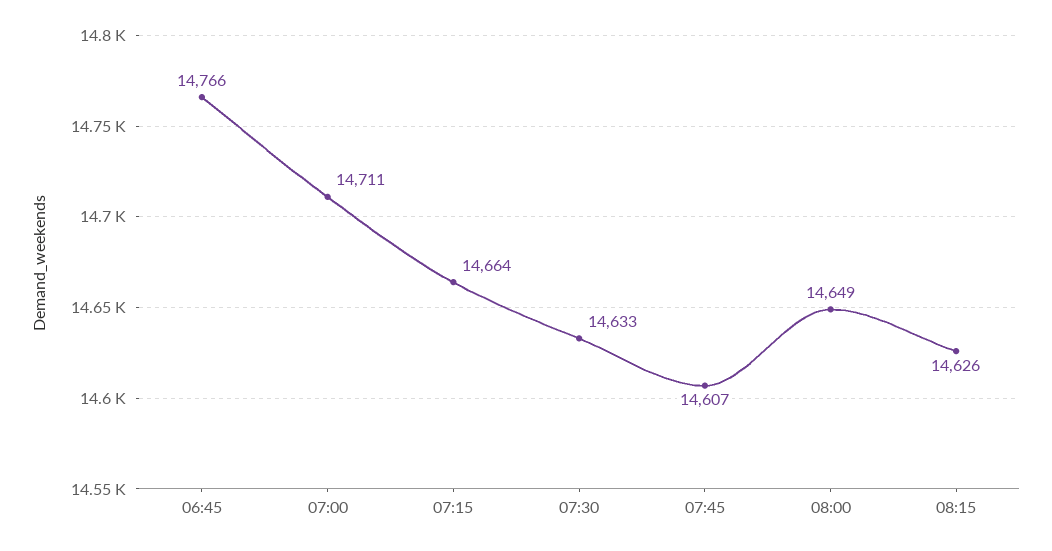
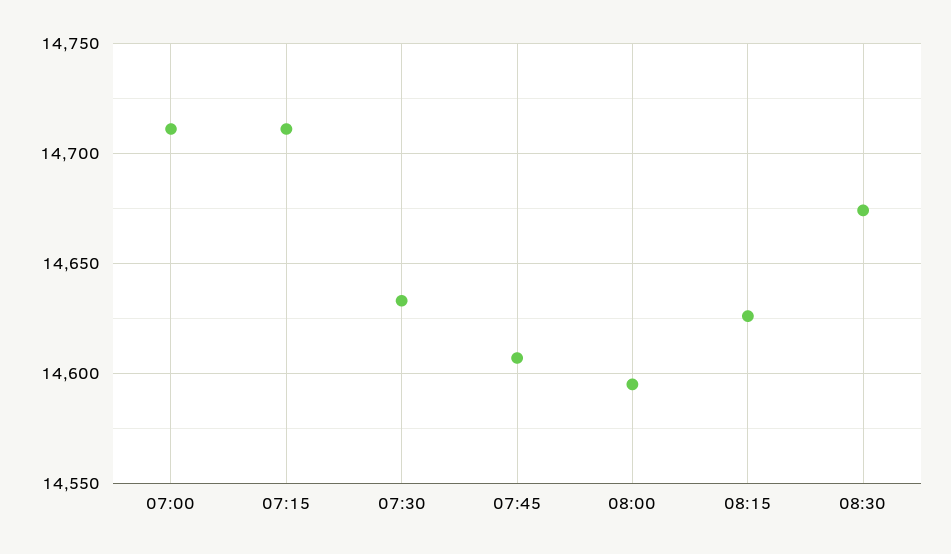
06:45: 14766 -> none
07:15: 14664 -> 14710
08:00: 14649 -> 14595
08:30: none -> 14675

